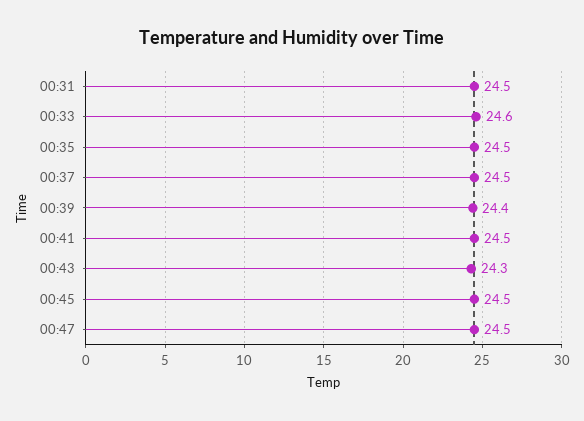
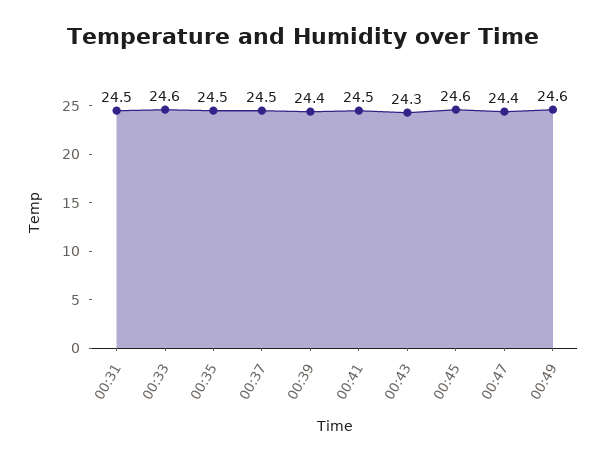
00:45: 24.5 -> 24.6
00:47: 24.5 -> 24.4
00:49: none -> 24.6

